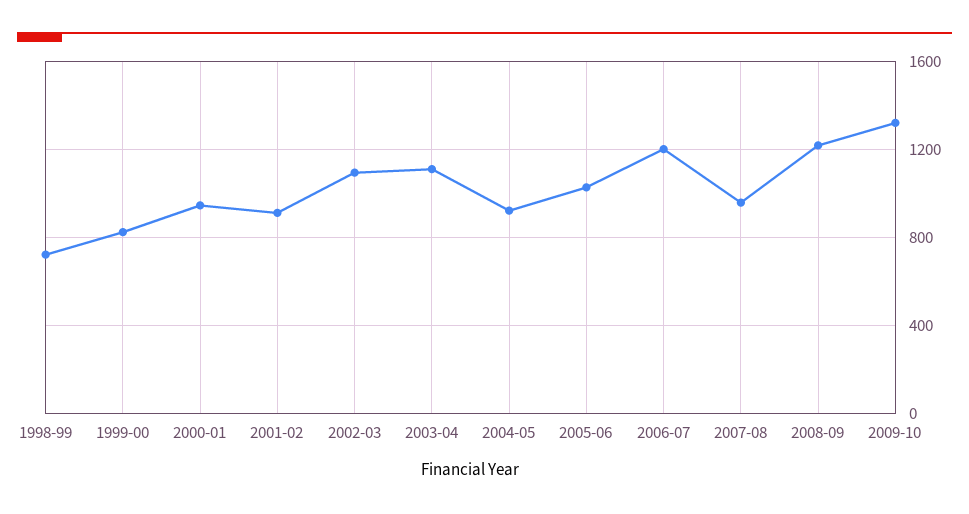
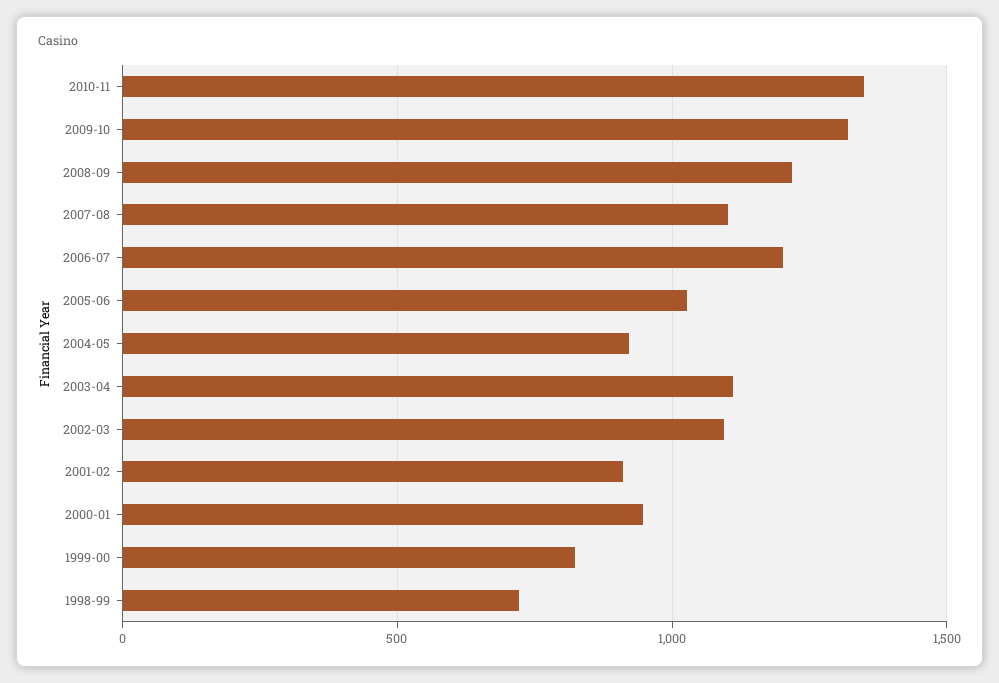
2007-08: 950 -> 1100
2010-11: none -> 1350

